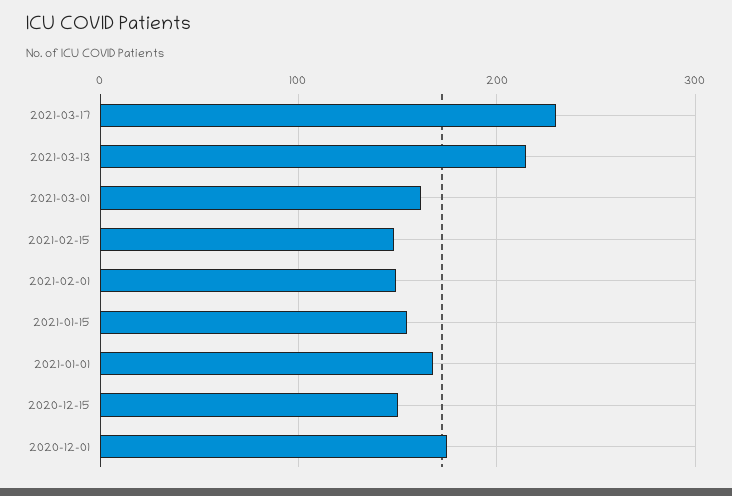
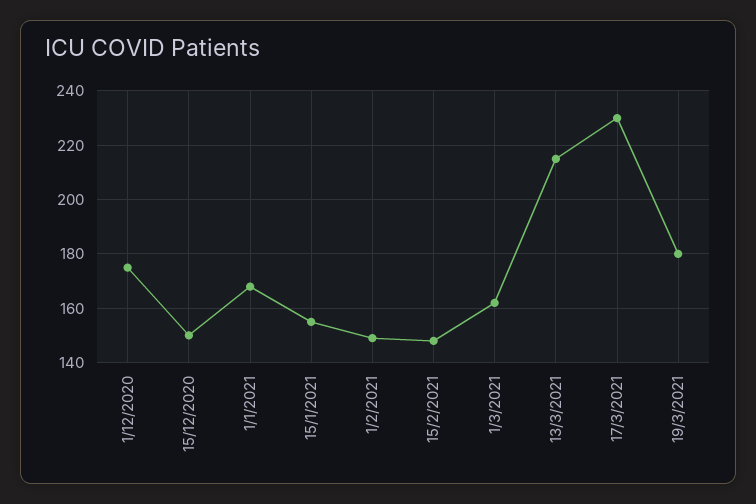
19/3/2021: none -> 180

